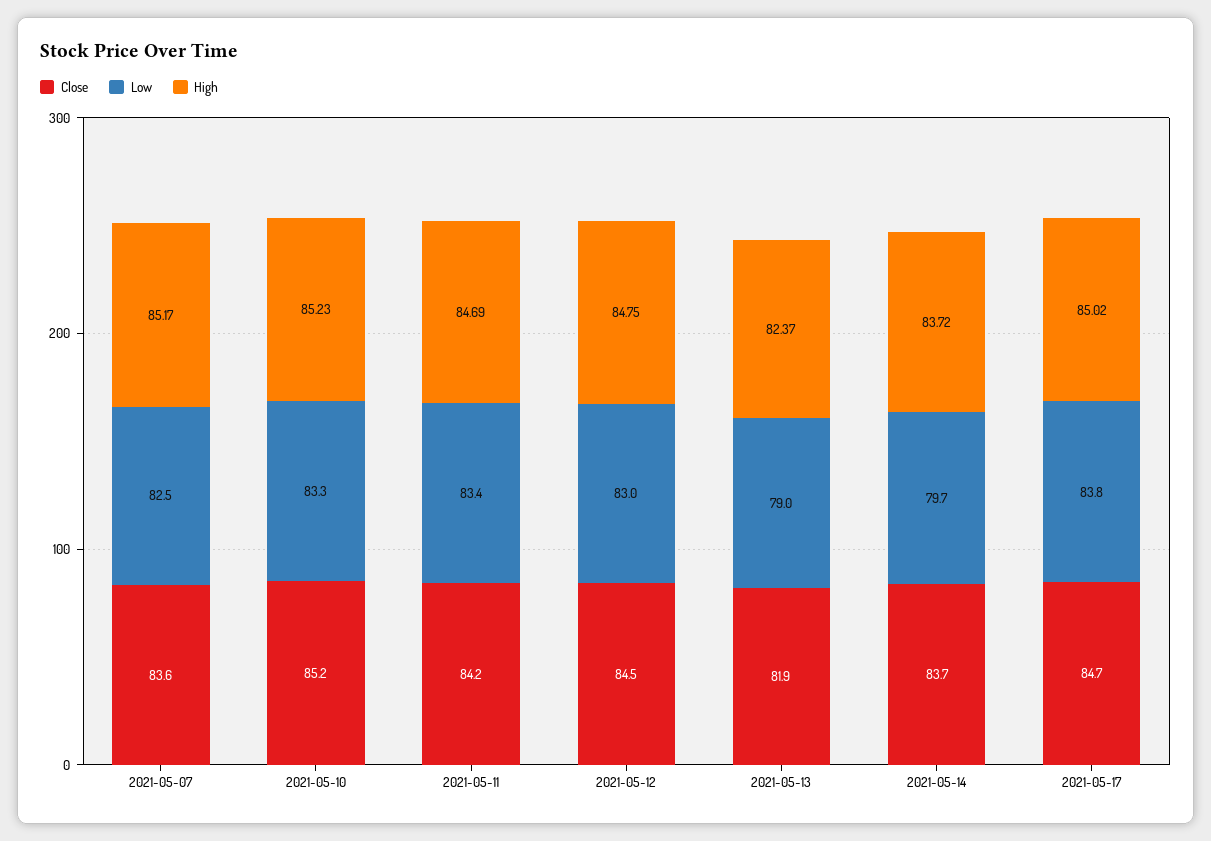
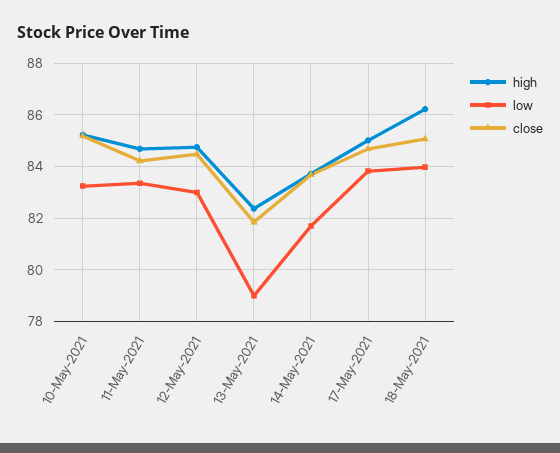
Close, 2021-05-07: 83.6 -> none
Low, 2021-05-07: 82.5 -> none
High, 2021-05-07: 85.17 -> none
Low, 2021-05-14: 79.7 -> 81.75
High, 18-May-2021: none -> 86.25
Low, 18-May-2021: none -> 84
Close, 18-May-2021: none -> 85

